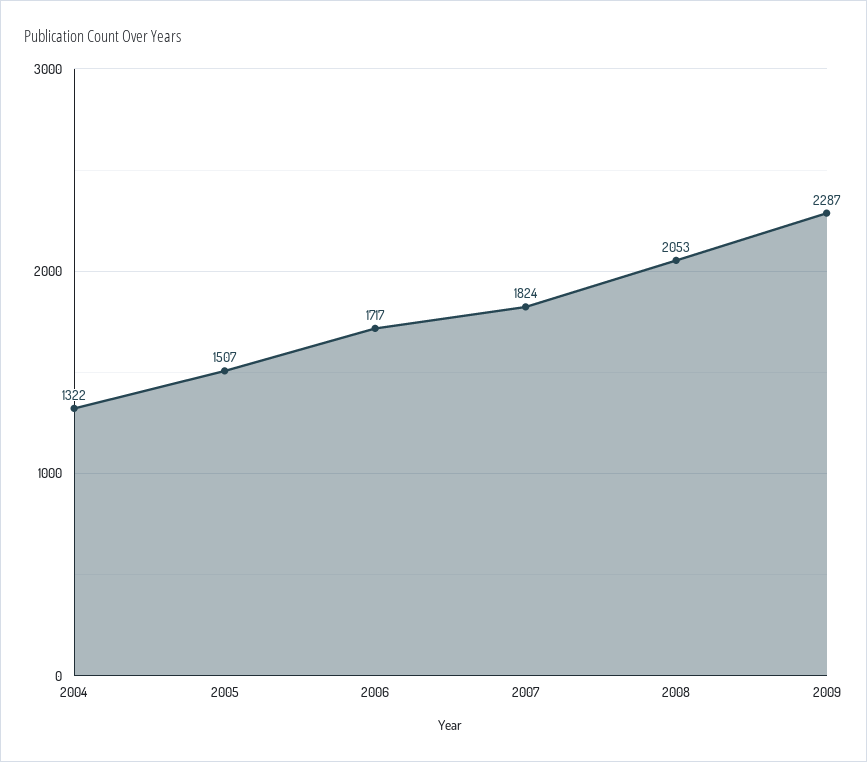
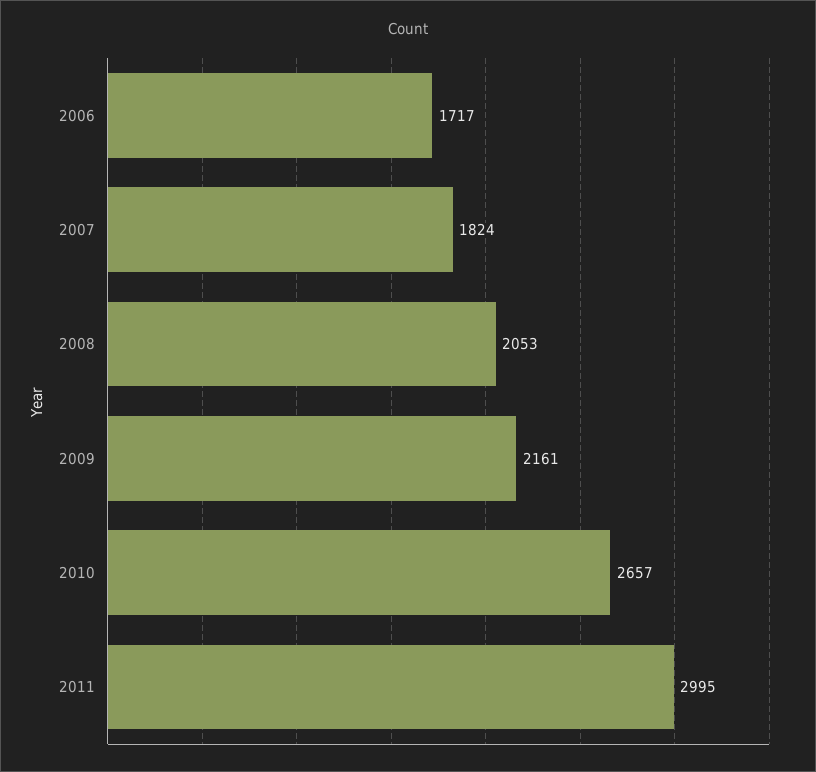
2004: 1322 -> none
2005: 1507 -> none
2009: 2287 -> 2161
2010: none -> 2657
2011: none -> 2995

